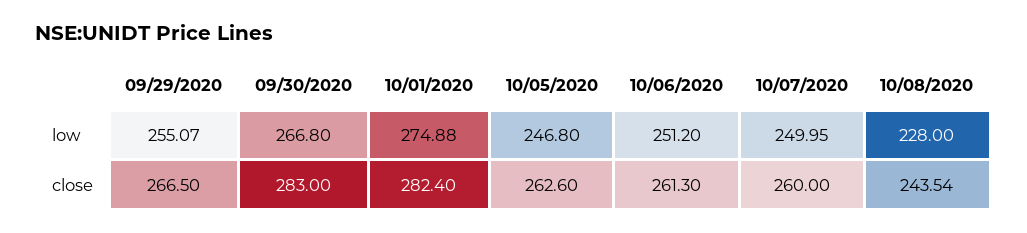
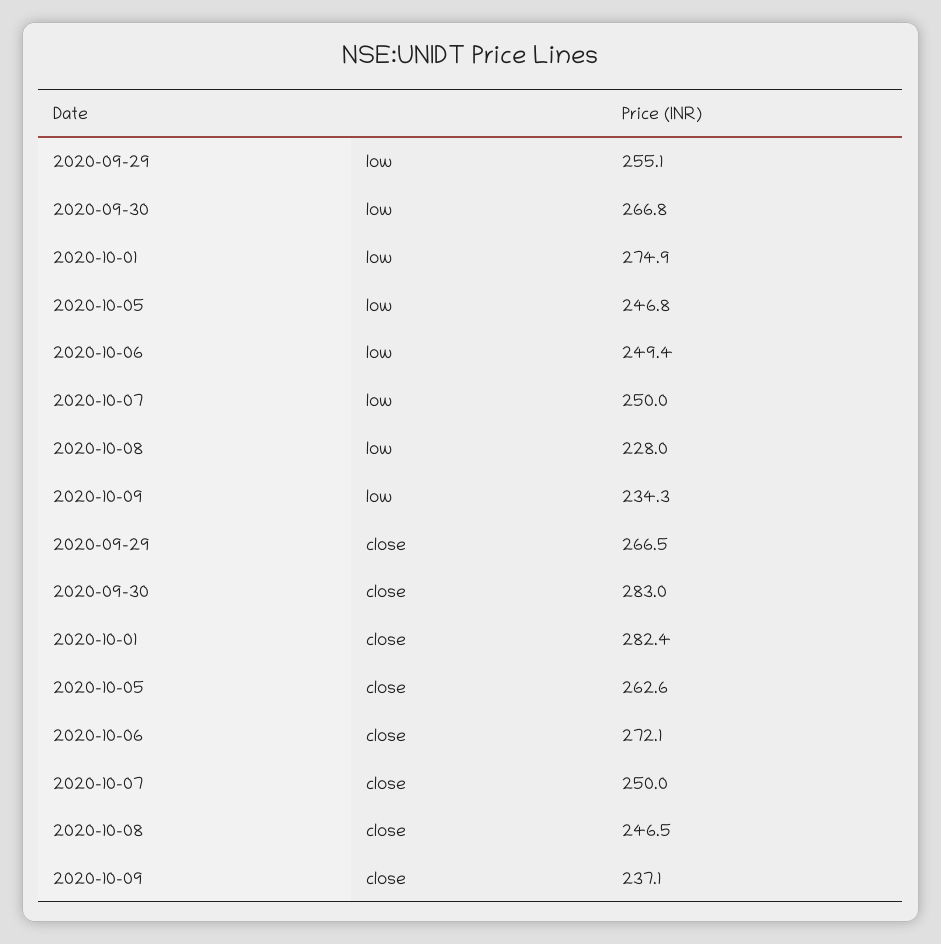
10/06/2020, low: 251.2 -> 249.4
10/06/2020, close: 261.3 -> 272.1
10/07/2020, close: 260 -> 250
10/08/2020, close: 243.54 -> 246.5
2020-10-09, low: none -> 234.3
2020-10-09, close: none -> 237.1

